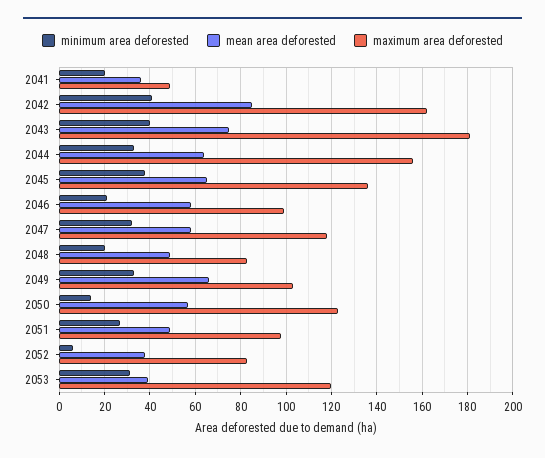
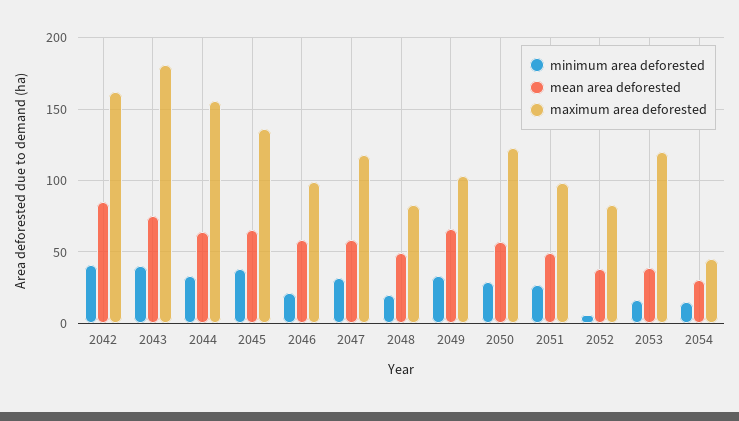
minimum area deforested, 2041: 20 -> none
mean area deforested, 2041: 35 -> none
maximum area deforested, 2041: 50 -> none
minimum area deforested, 2050: 15 -> 30
minimum area deforested, 2053: 30 -> 15
minimum area deforested, 2054: none -> 15
mean area deforested, 2054: none -> 30
maximum area deforested, 2054: none -> 45

